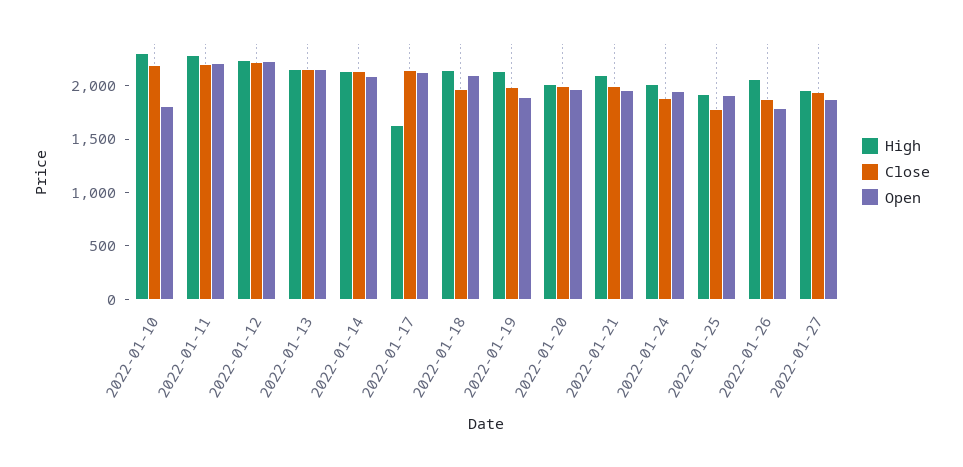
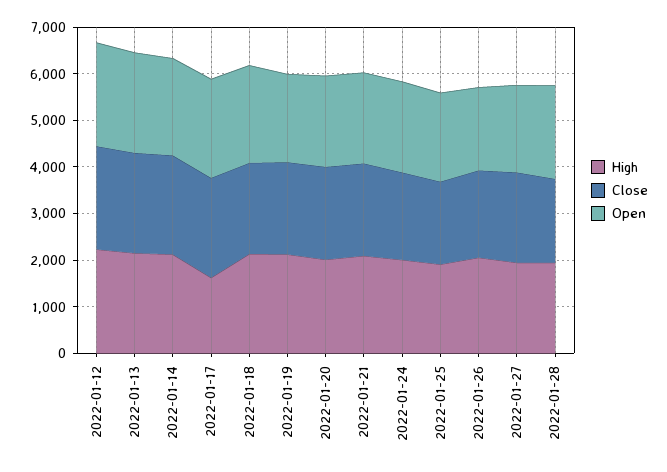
High, 2022-01-10: 2300 -> none
Close, 2022-01-10: 2200 -> none
Open, 2022-01-10: 1800 -> none
High, 2022-01-11: 2300 -> none
Close, 2022-01-11: 2200 -> none
Open, 2022-01-11: 2200 -> none
High, 2022-01-28: none -> 2000
Close, 2022-01-28: none -> 1800
Open, 2022-01-28: none -> 2000

